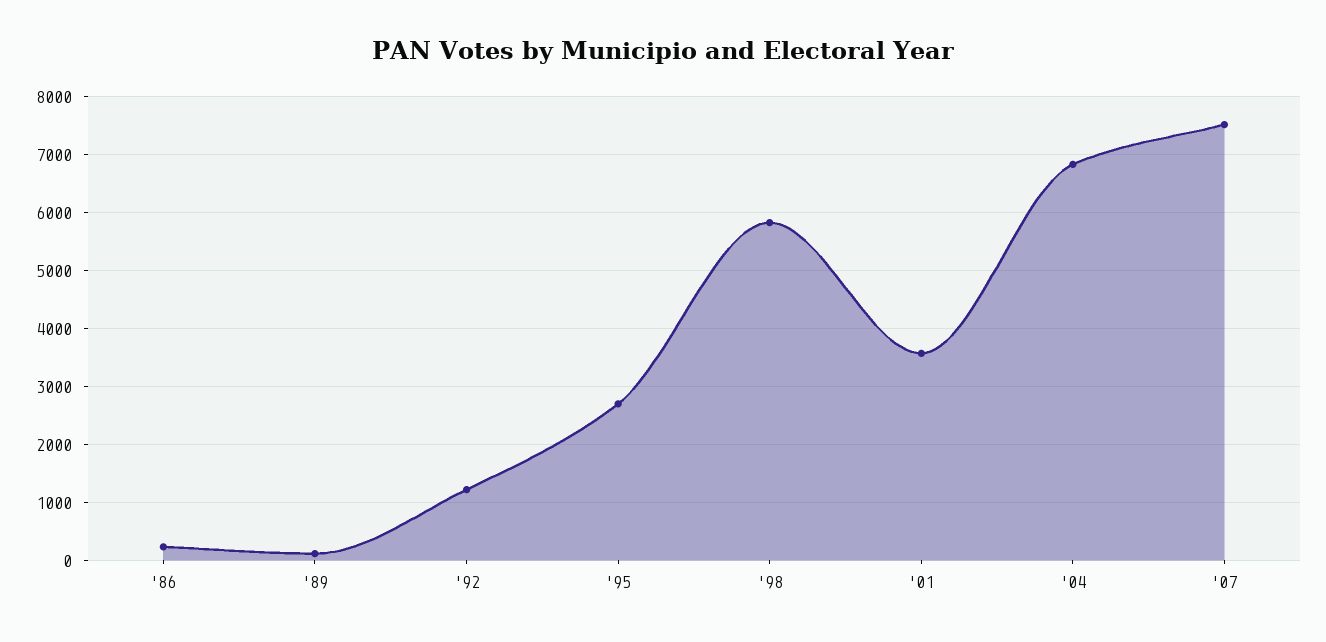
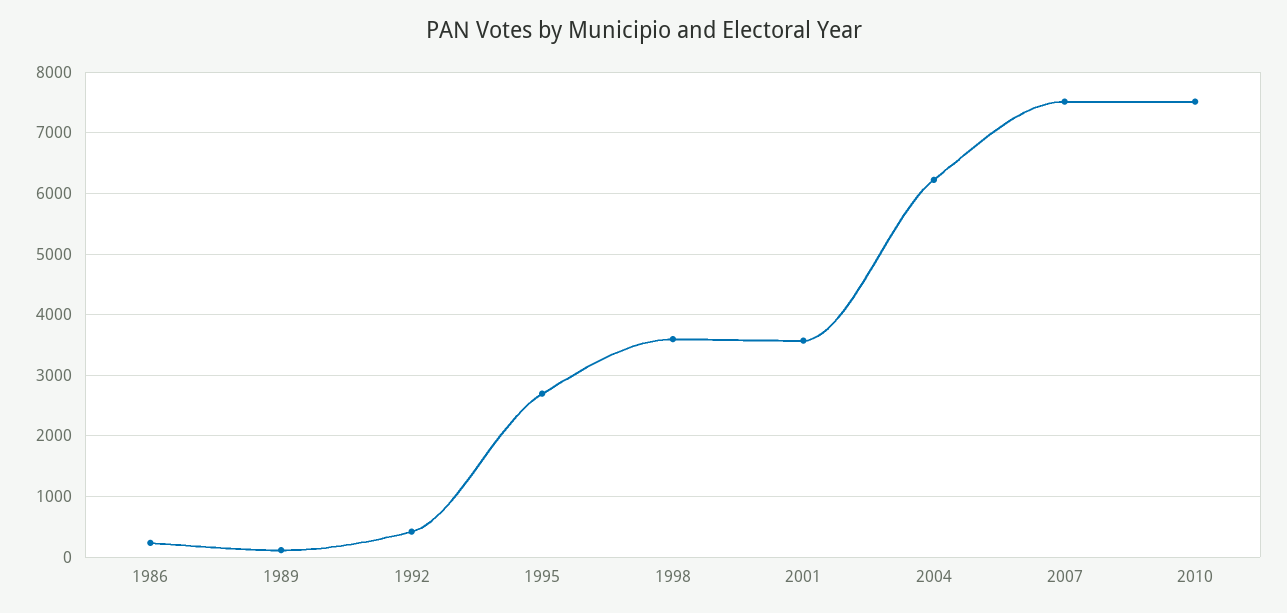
'92: 1200 -> 400
'98: 5800 -> 3600
'04: 6800 -> 6200
2010: none -> 7500

